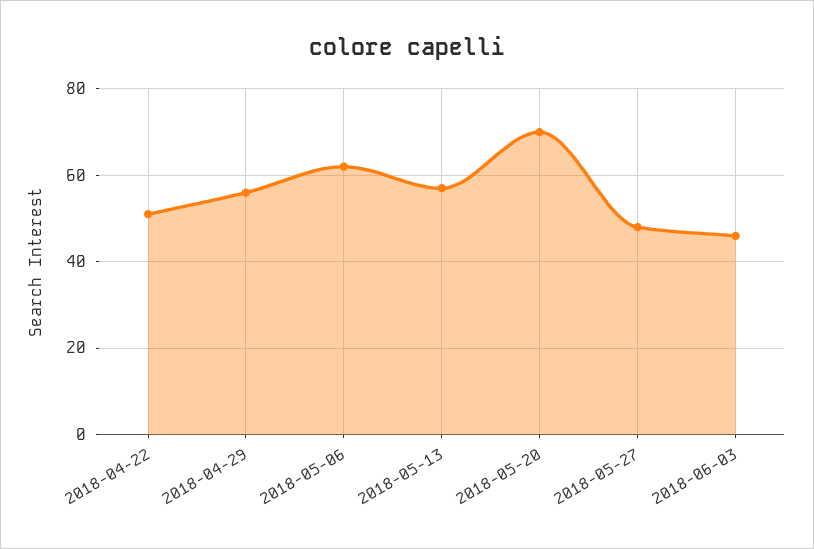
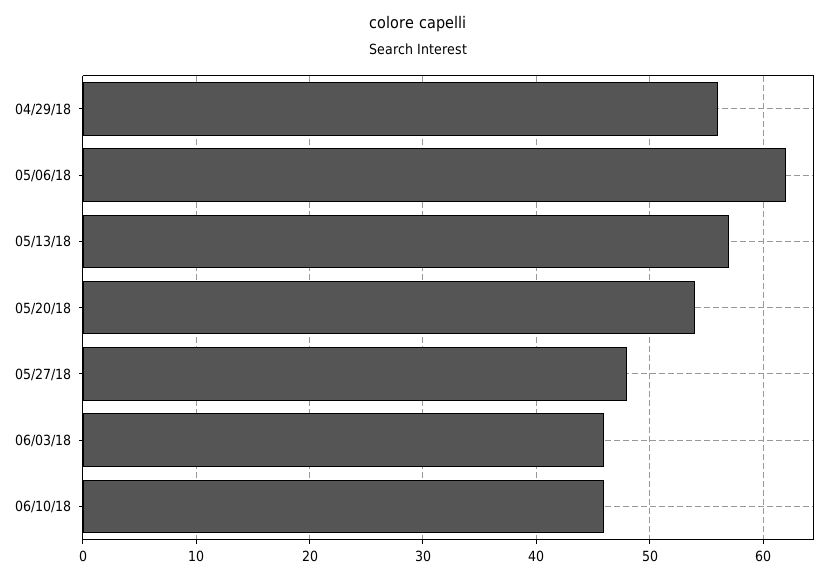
2018-04-22: 50 -> none
2018-05-20: 70 -> 54
06/10/18: none -> 46

